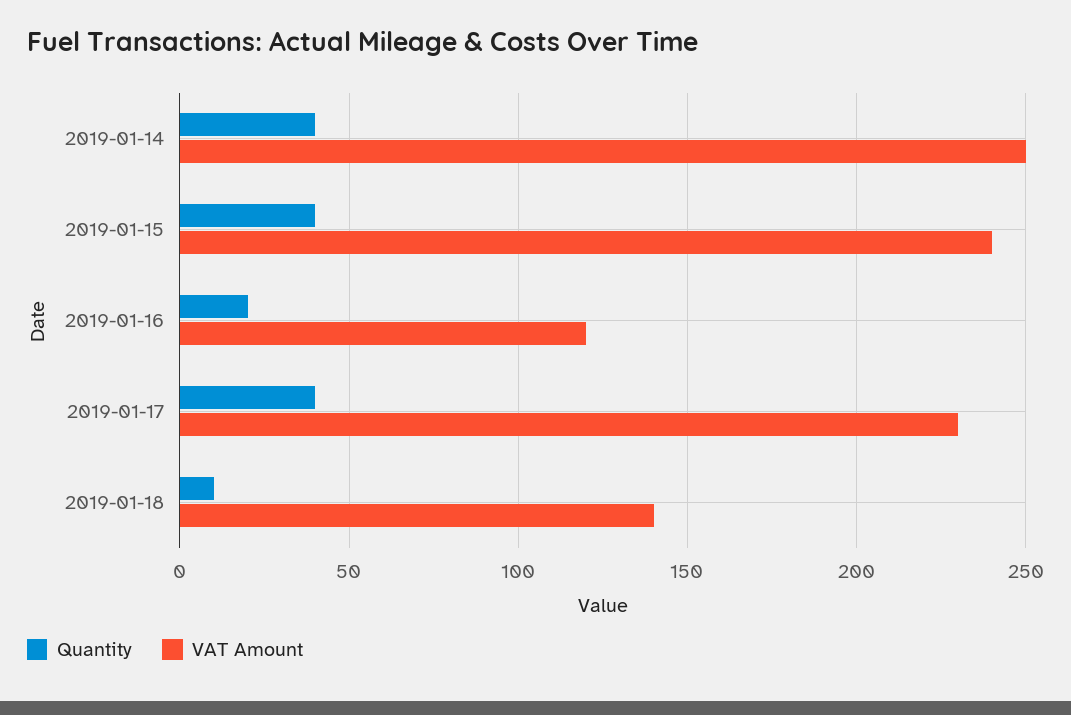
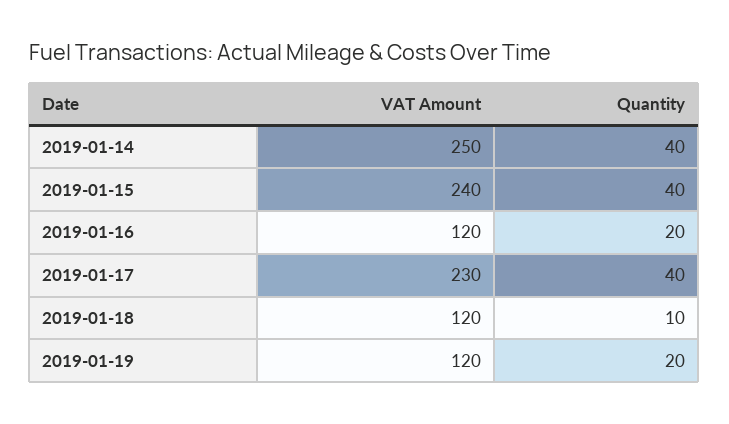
VAT Amount, 2019-01-18: 140 -> 120
VAT Amount, 2019-01-19: none -> 120
Quantity, 2019-01-19: none -> 20

